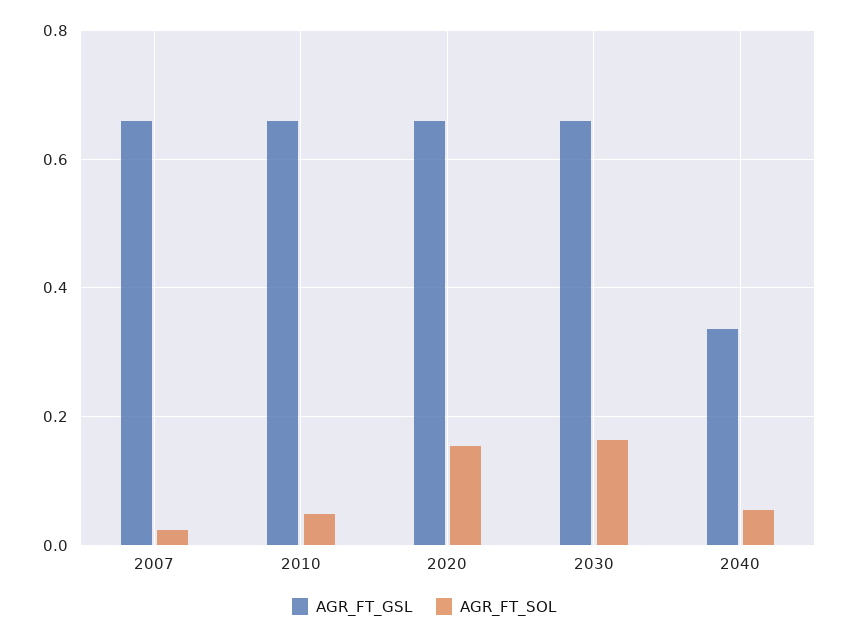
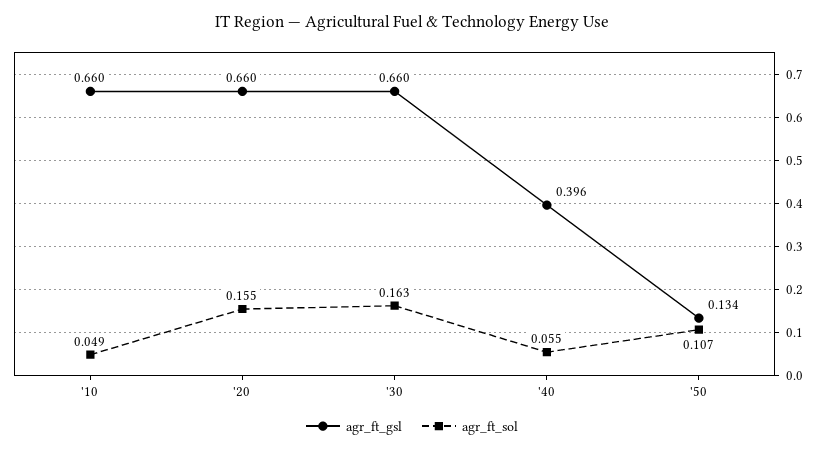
AGR_FT_GSL, 2007: 0.66 -> none
AGR_FT_SOL, 2007: 0.02 -> none
AGR_FT_GSL, 2040: 0.34 -> 0.396
AGR_FT_GSL, '50: none -> 0.134
AGR_FT_SOL, '50: none -> 0.107

